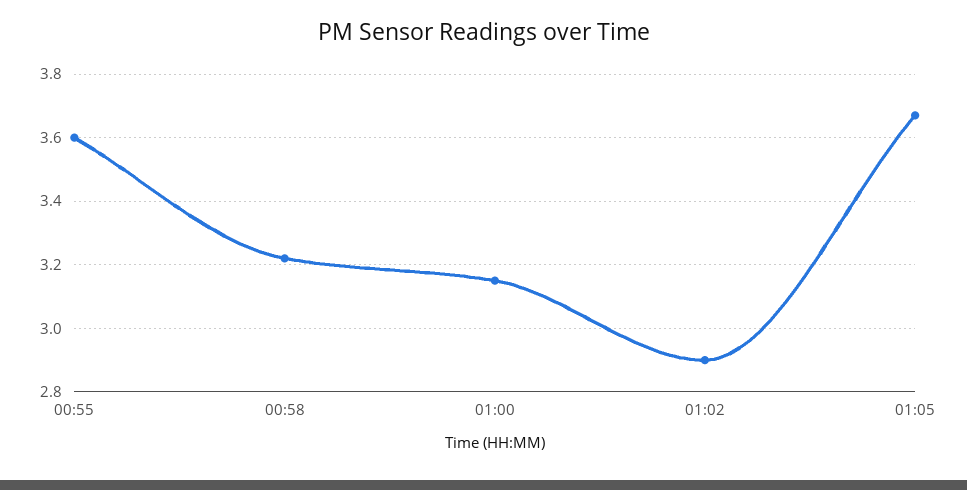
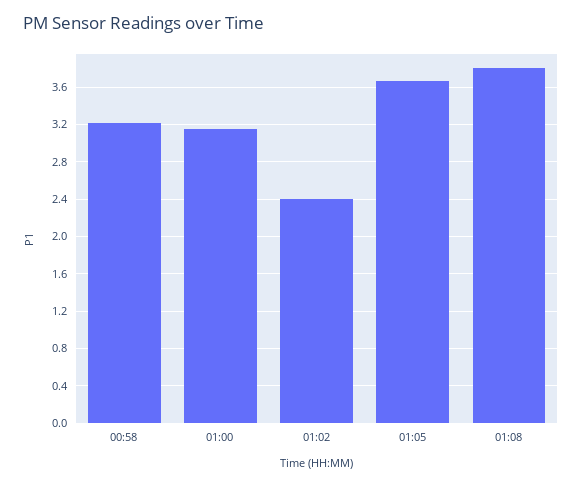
00:55: 3.6 -> none
01:02: 2.9 -> 2.4
01:08: none -> 3.8

